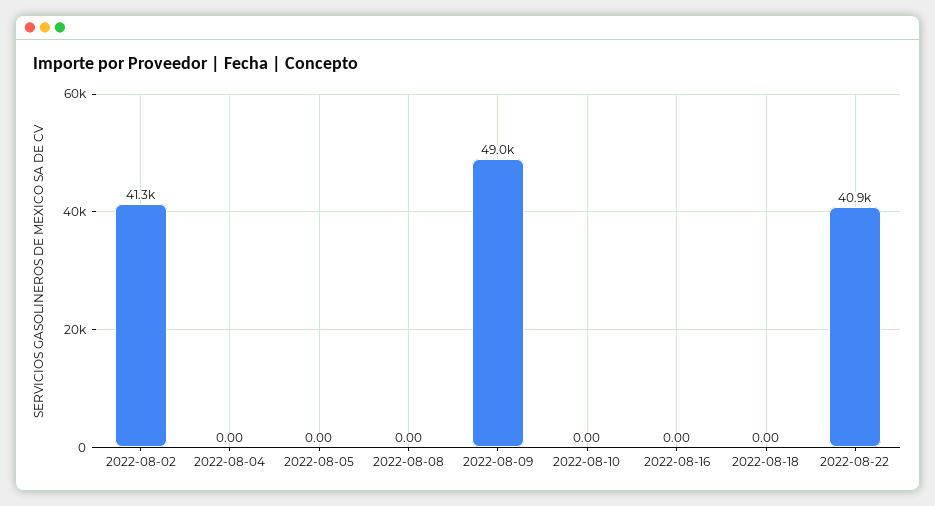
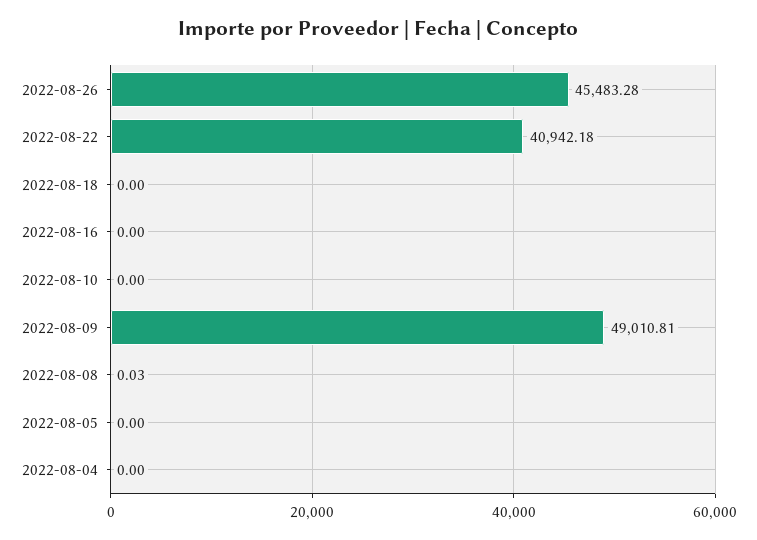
2022-08-02: 41300 -> none
2022-08-08: 0 -> 0.03
2022-08-26: none -> 45483.28

